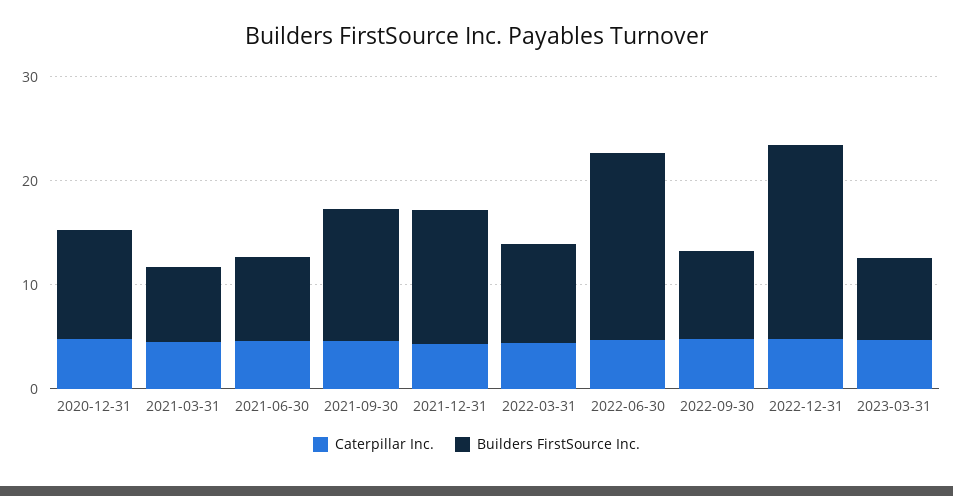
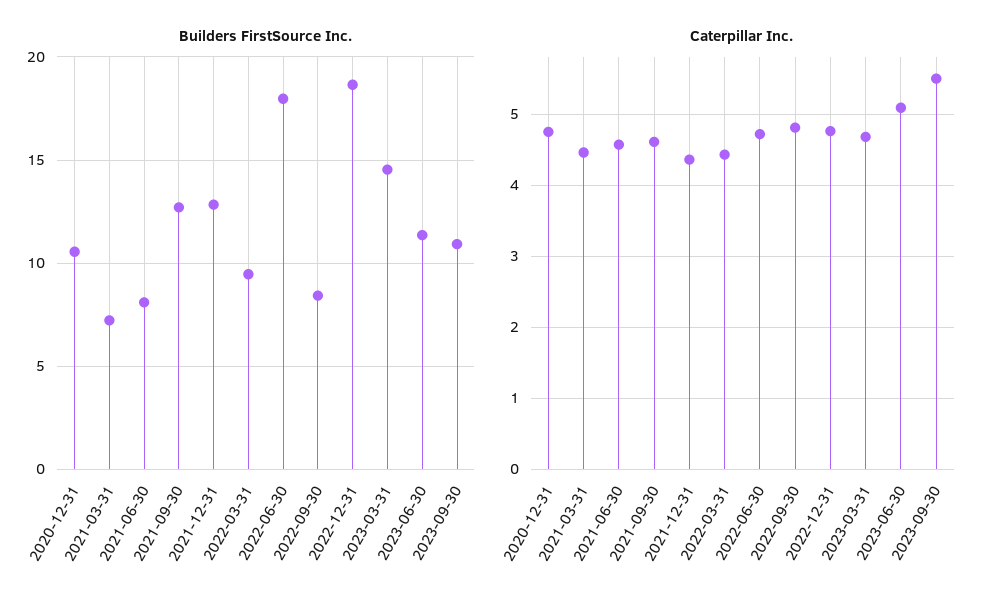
Builders FirstSource Inc., 2023-03-31: 8 -> 14.5
Builders FirstSource Inc., 2023-06-30: none -> 11.5
Builders FirstSource Inc., 2023-09-30: none -> 11
Caterpillar Inc., 2023-06-30: none -> 5.1
Caterpillar Inc., 2023-09-30: none -> 5.5

